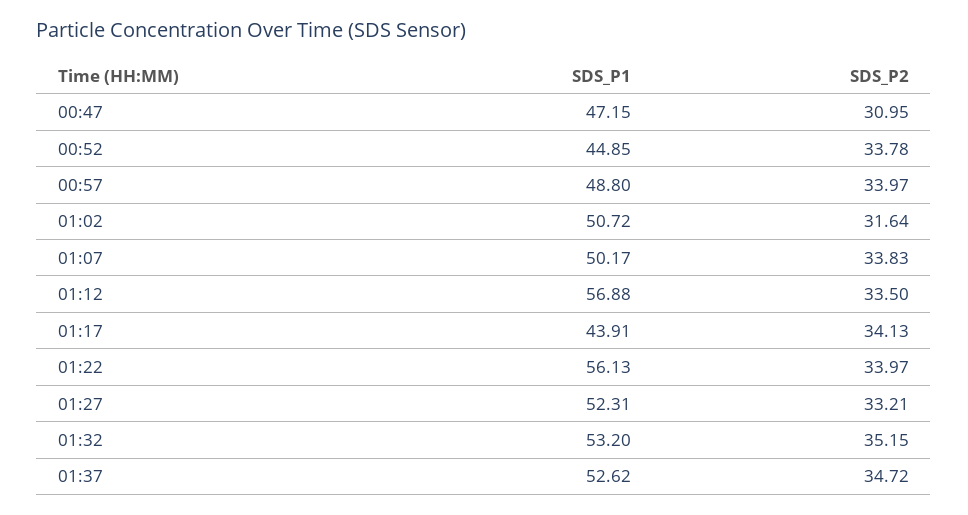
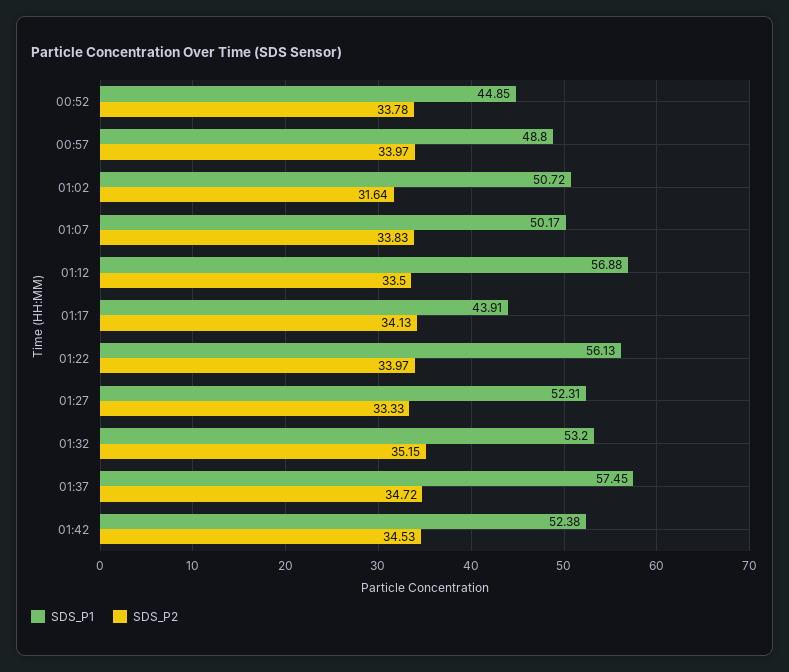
SDS_P1, 00:47: 47.15 -> none
SDS_P2, 00:47: 30.95 -> none
SDS_P2, 01:27: 33.21 -> 33.33
SDS_P1, 01:37: 52.62 -> 57.45
SDS_P1, 01:42: none -> 52.38
SDS_P2, 01:42: none -> 34.53

